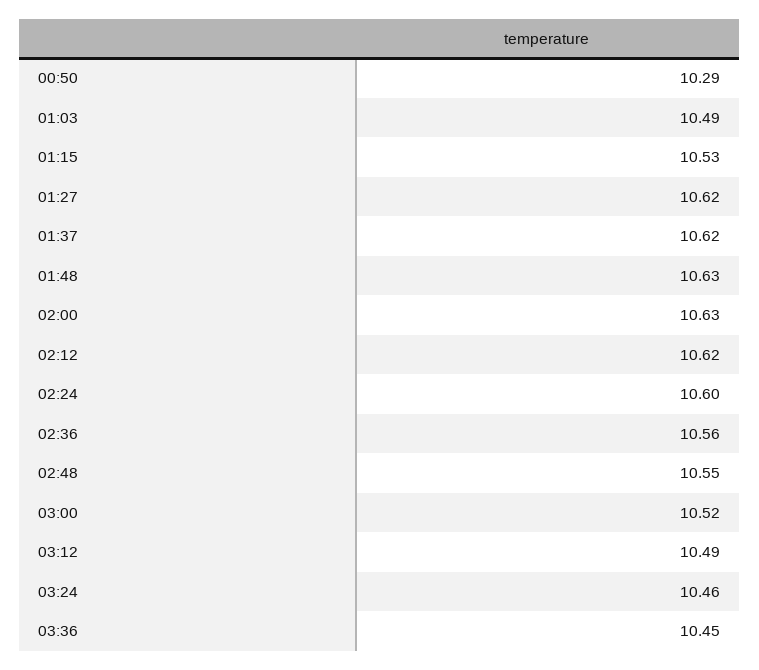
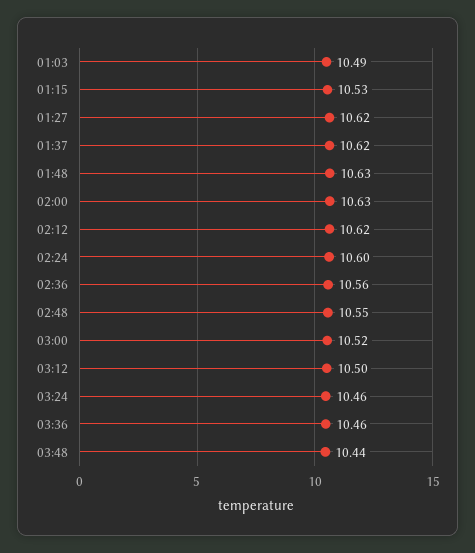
00:50: 10.29 -> none
03:12: 10.49 -> 10.5
03:36: 10.45 -> 10.46
03:48: none -> 10.44

